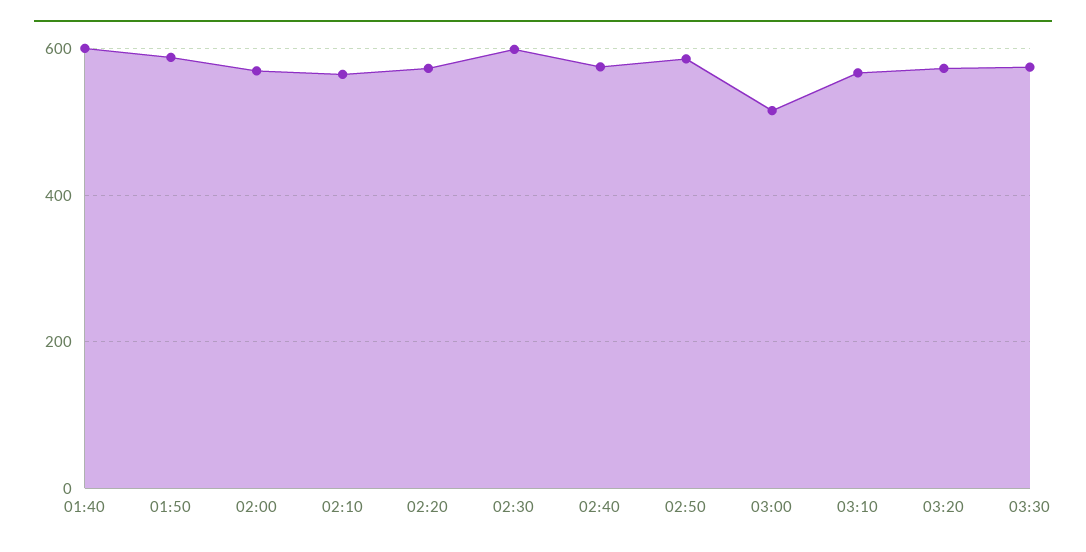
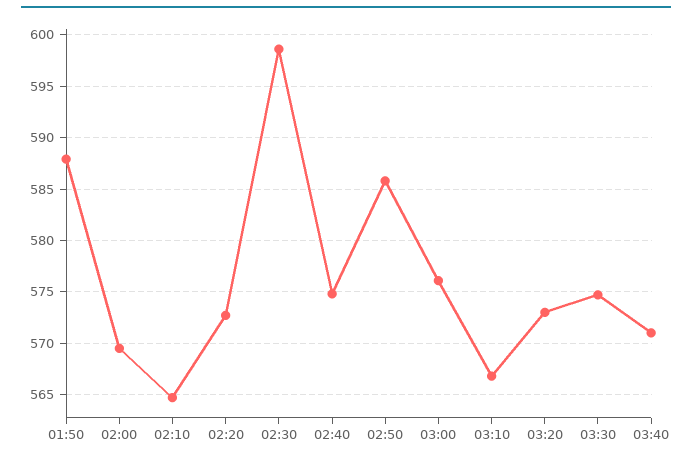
01:40: 600 -> none
03:00: 520 -> 576
03:40: none -> 571

